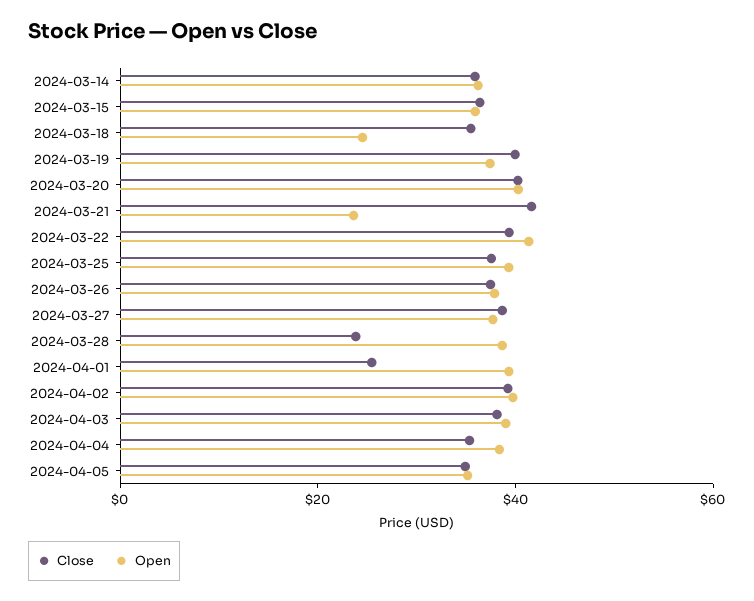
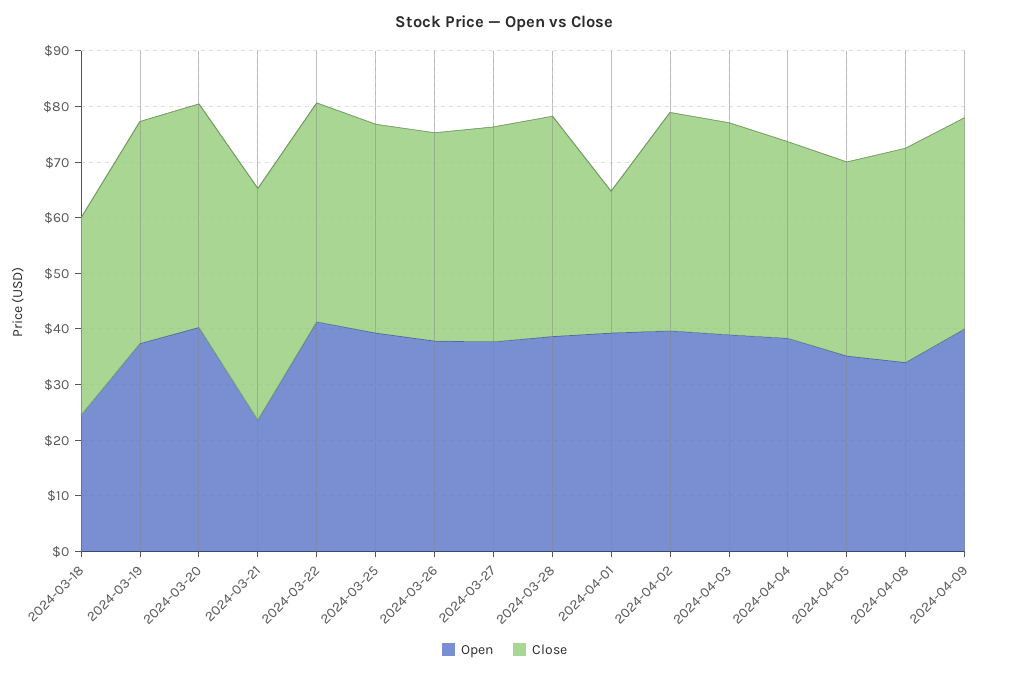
Close, 2024-03-14: 35 -> none
Open, 2024-03-14: 35 -> none
Close, 2024-03-15: 35 -> none
Open, 2024-03-15: 35 -> none
Close, 2024-03-28: 25 -> 40
Open, 2024-04-08: none -> 34
Close, 2024-04-08: none -> 38
Open, 2024-04-09: none -> 40
Close, 2024-04-09: none -> 38

